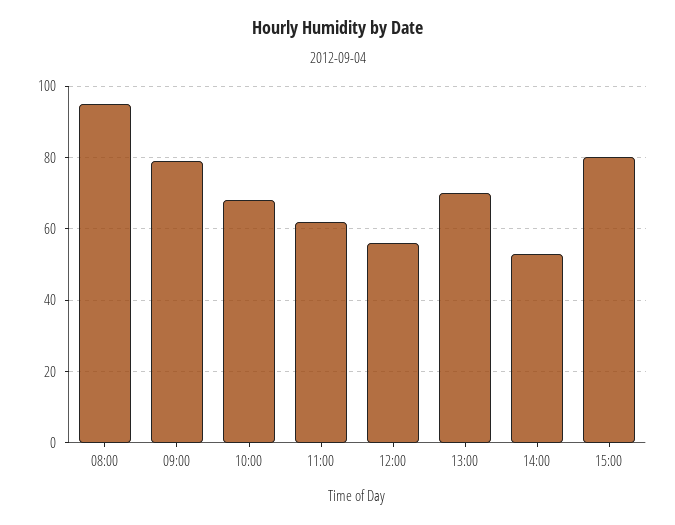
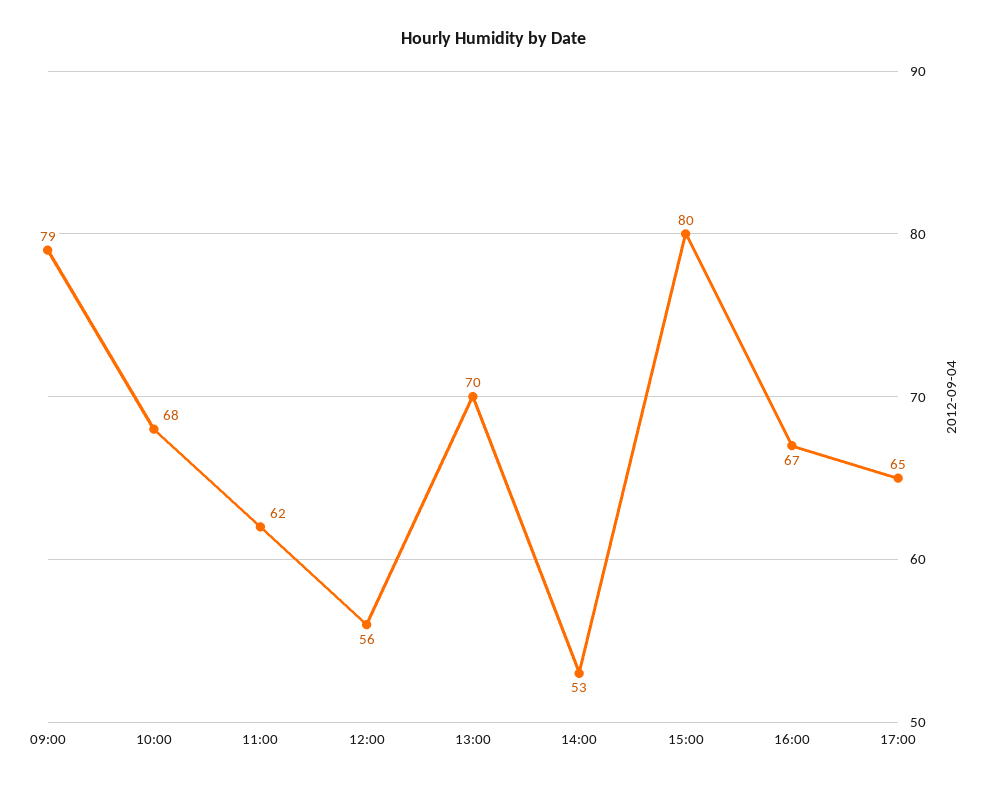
08:00: 95 -> none
16:00: none -> 67
17:00: none -> 65

